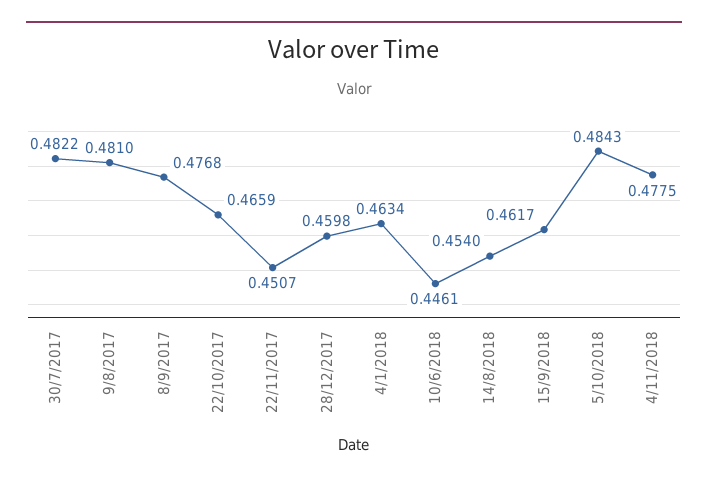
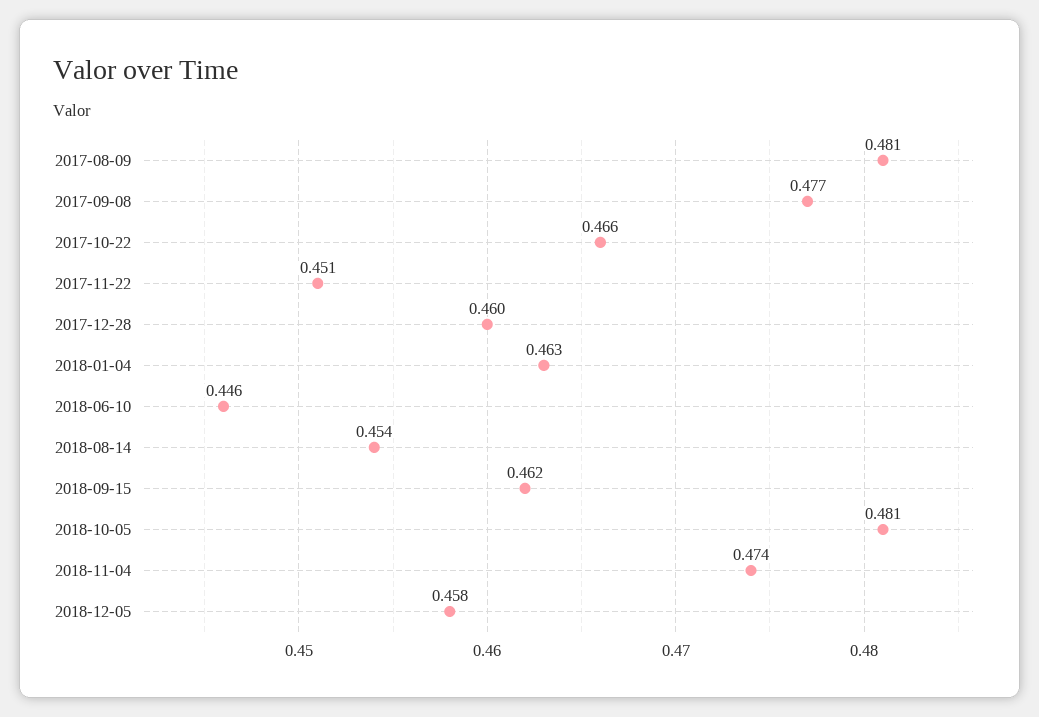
30/7/2017: 0.4822 -> none
5/10/2018: 0.4843 -> 0.481
4/11/2018: 0.4775 -> 0.474
2018-12-05: none -> 0.458

